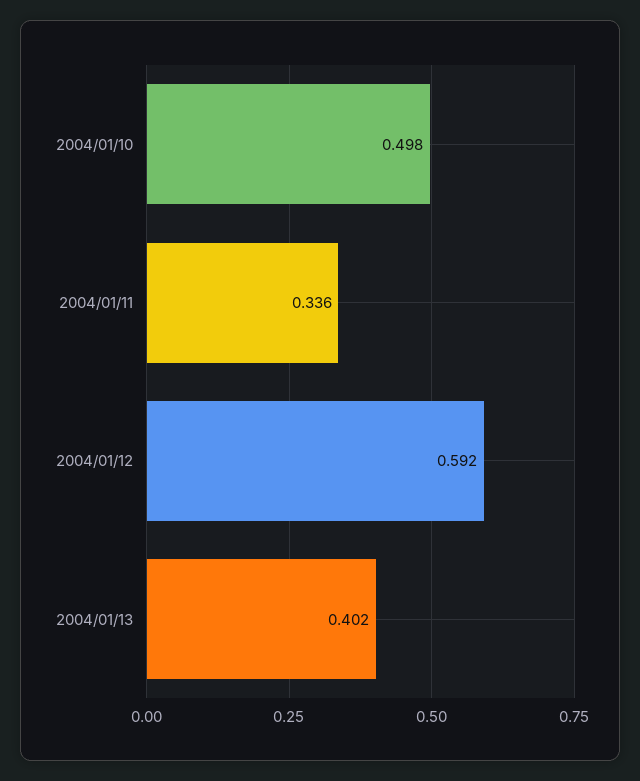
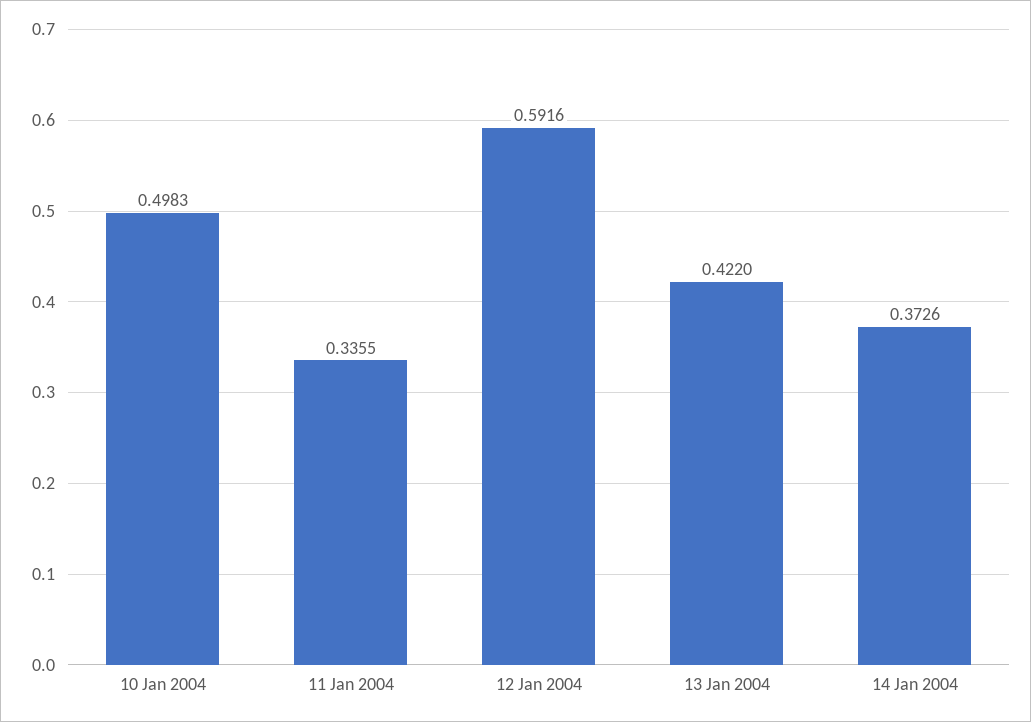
2004/01/13: 0.402 -> 0.422
14 Jan 2004: none -> 0.3726

